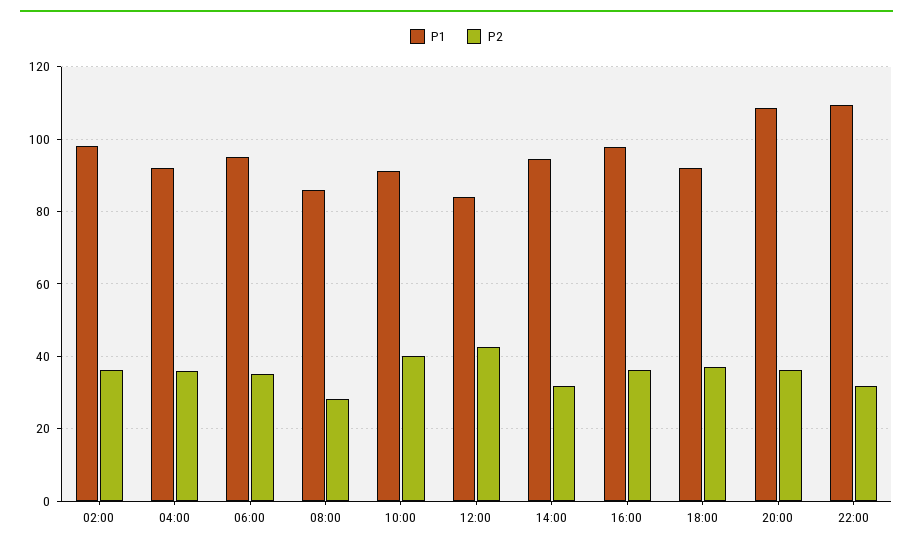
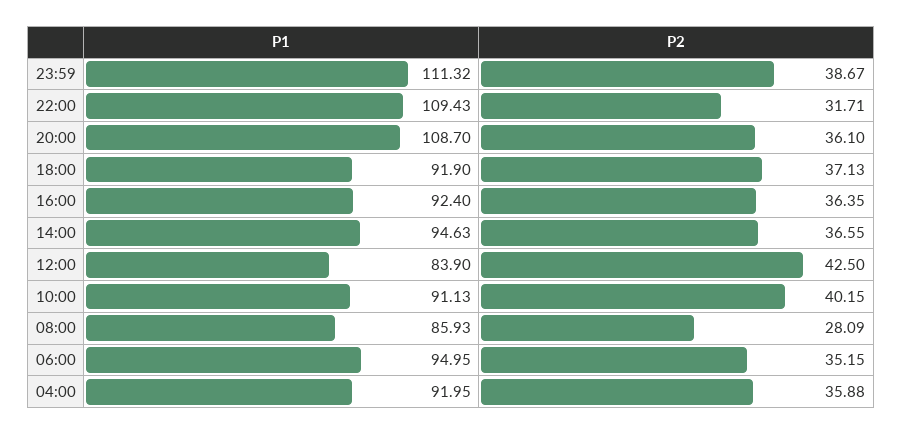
P1, 02:00: 98 -> none
P2, 02:00: 36 -> none
P2, 14:00: 32 -> 36.55
P1, 16:00: 98 -> 92.4
P1, 23:59: none -> 111.32
P2, 23:59: none -> 38.67

